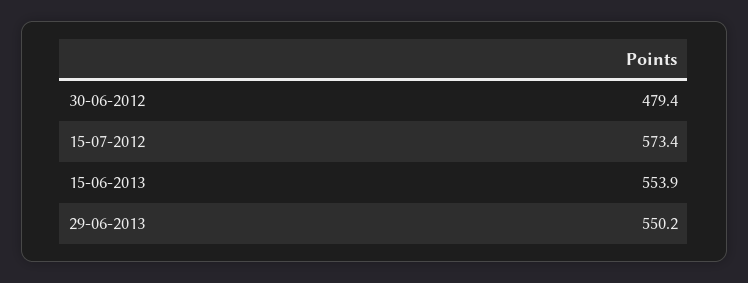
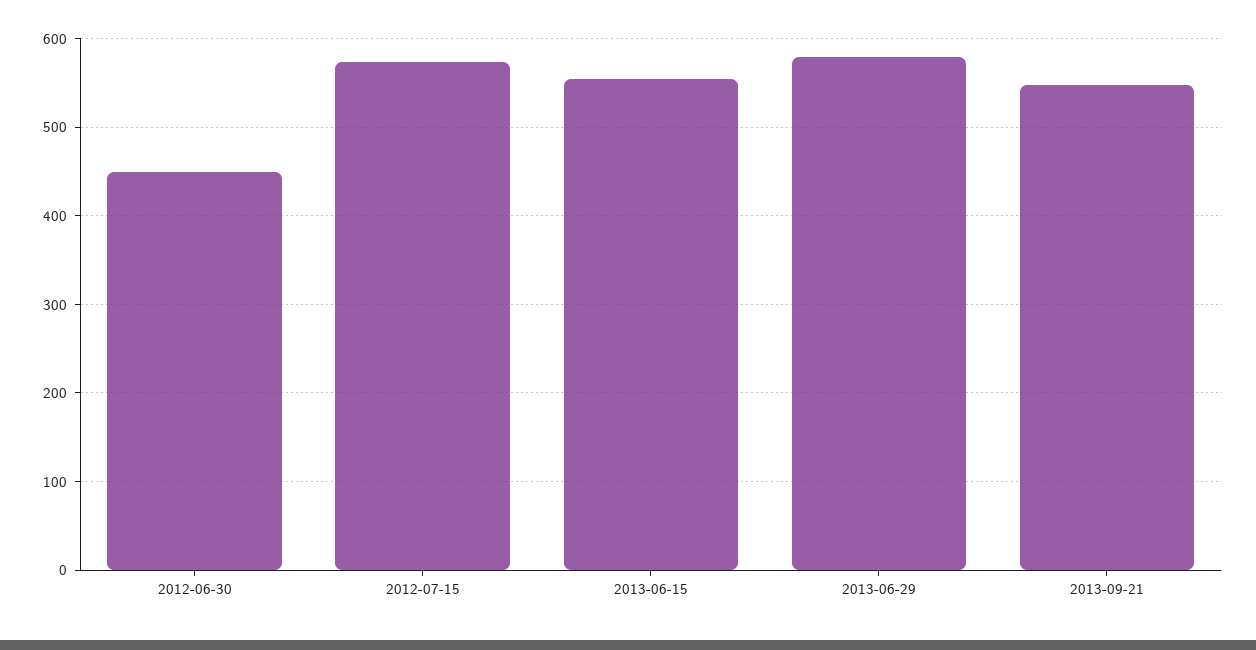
30-06-2012: 479.4 -> 450
29-06-2013: 550.2 -> 580
2013-09-21: none -> 550

